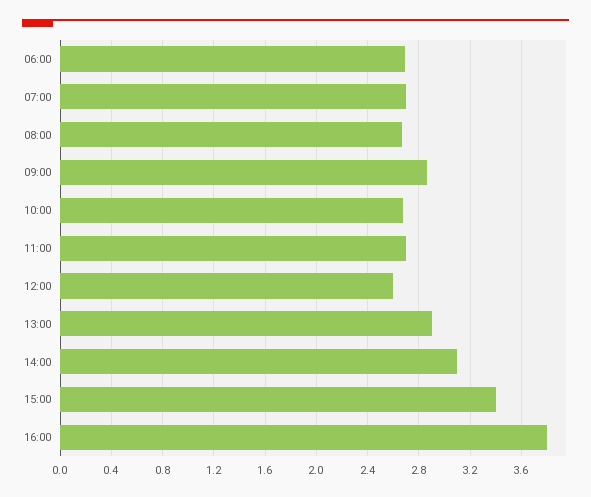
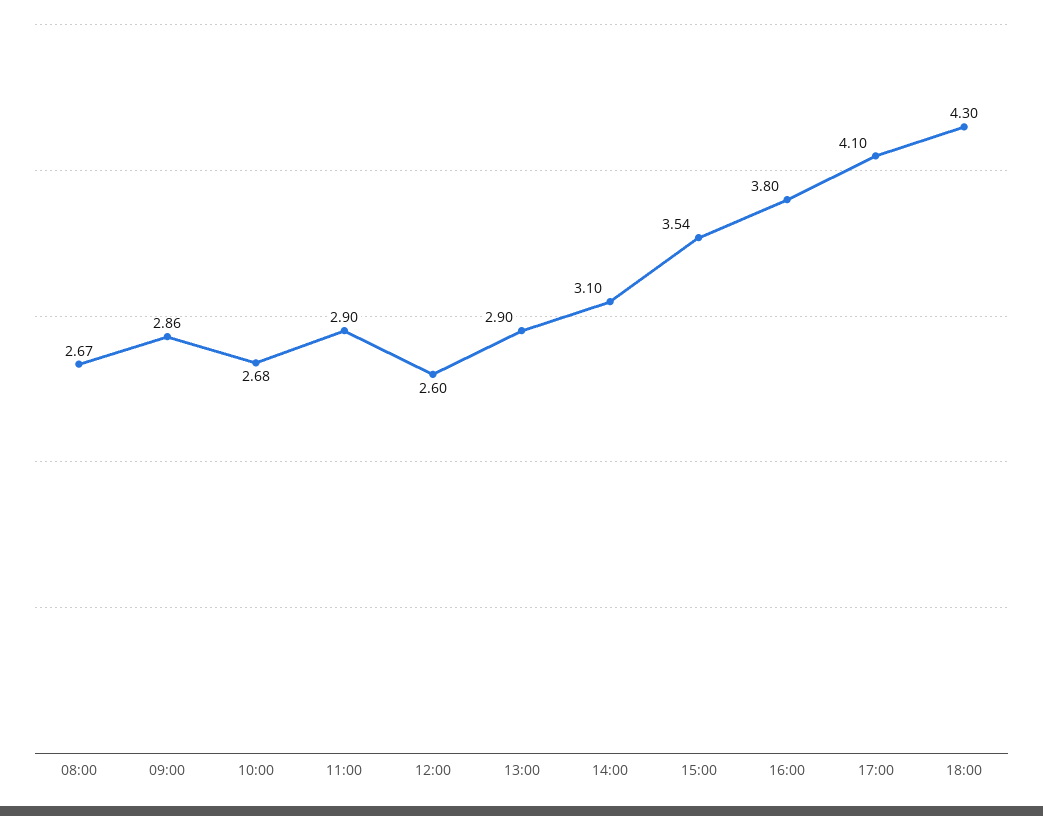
06:00: 2.7 -> none
07:00: 2.7 -> none
11:00: 2.7 -> 2.9
15:00: 3.4 -> 3.54
17:00: none -> 4.1
18:00: none -> 4.3

